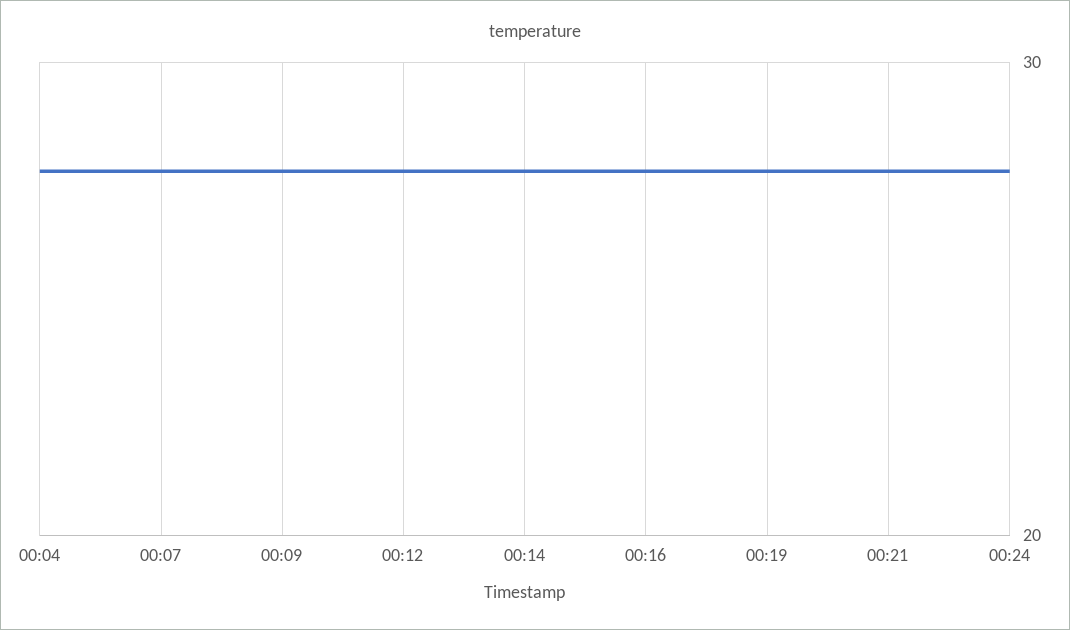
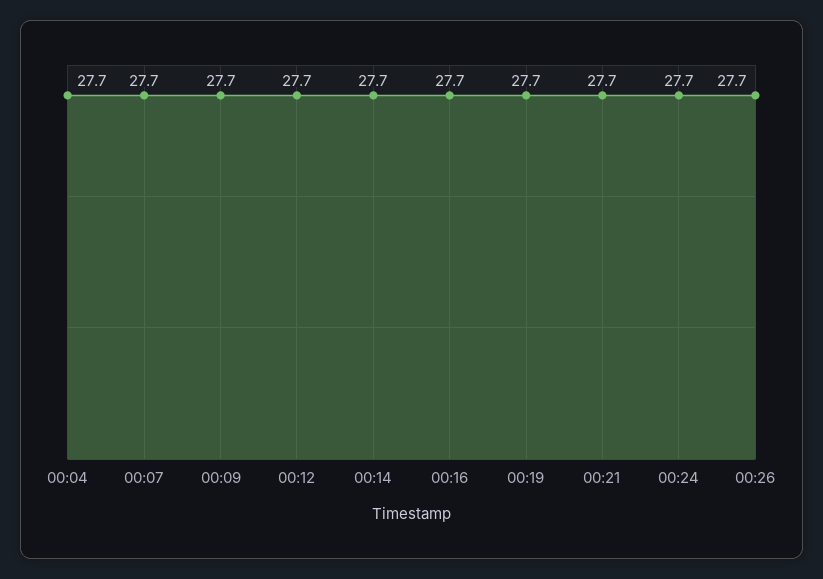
00:26: none -> 27.7

